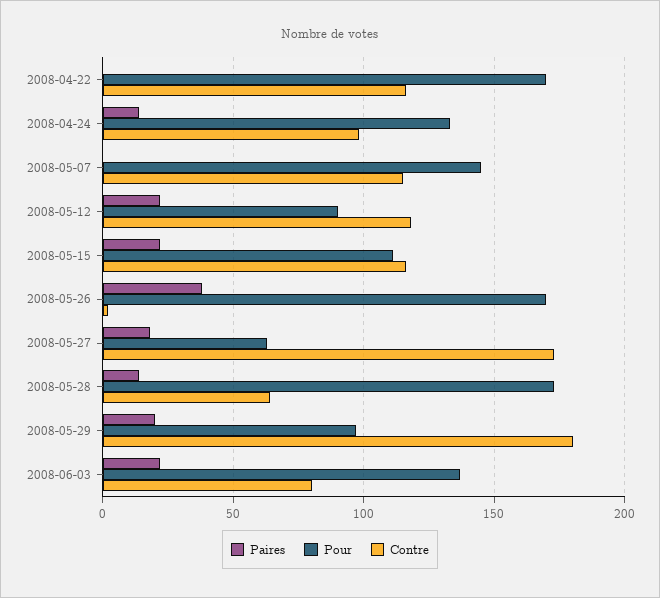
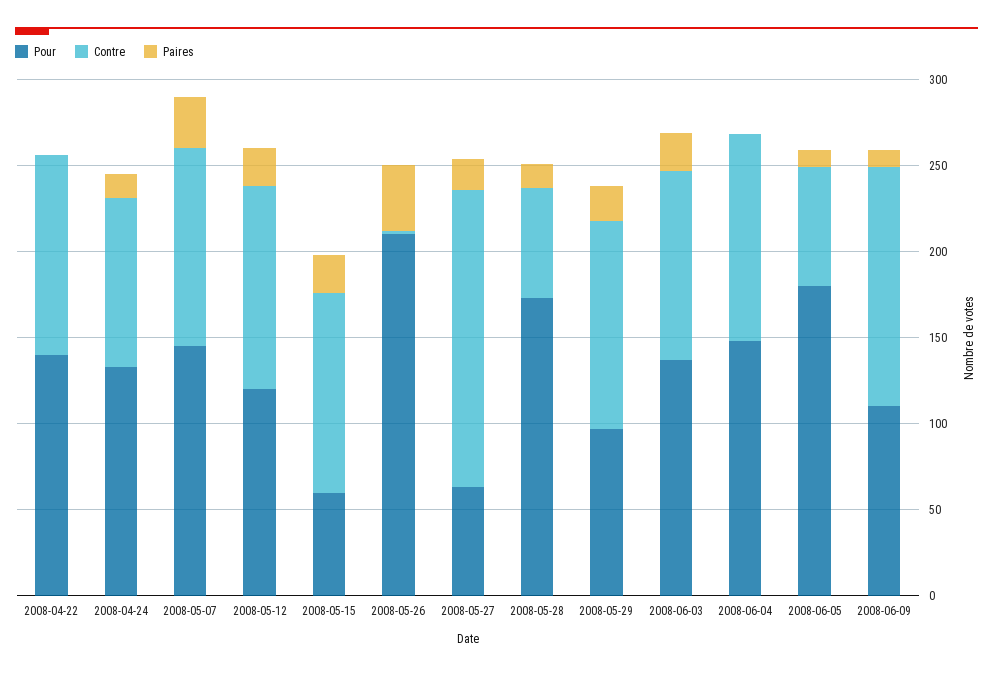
Pour, 2008-04-22: 170 -> 140
Paires, 2008-05-07: 0 -> 30
Pour, 2008-05-12: 90 -> 120
Pour, 2008-05-15: 110 -> 60
Pour, 2008-05-26: 170 -> 210
Contre, 2008-05-29: 180 -> 120
Contre, 2008-06-03: 80 -> 110
Pour, 2008-06-04: none -> 150
Contre, 2008-06-04: none -> 120
Paires, 2008-06-04: none -> 0
Pour, 2008-06-05: none -> 180
Contre, 2008-06-05: none -> 70
Paires, 2008-06-05: none -> 10
Pour, 2008-06-09: none -> 110
Contre, 2008-06-09: none -> 140
Paires, 2008-06-09: none -> 10

